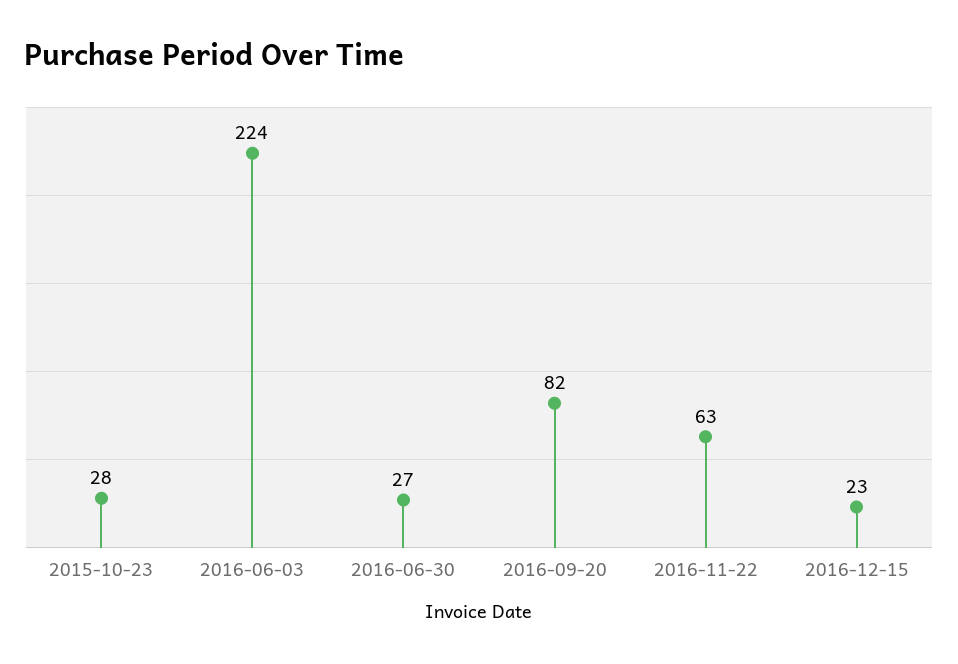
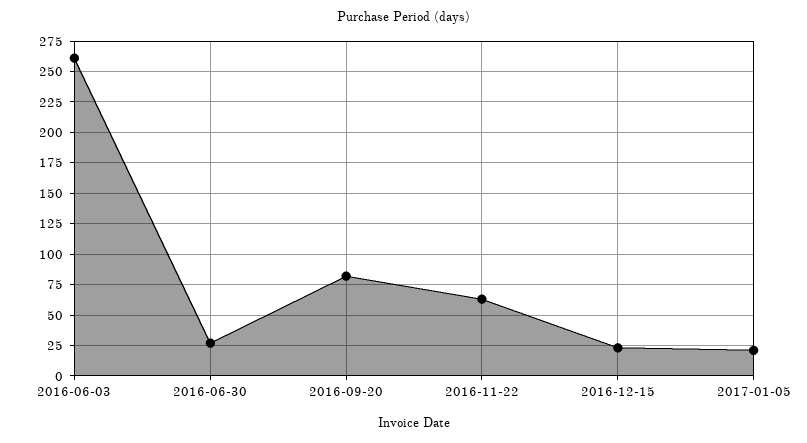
2015-10-23: 28 -> none
2016-06-03: 224 -> 260
2017-01-05: none -> 20

